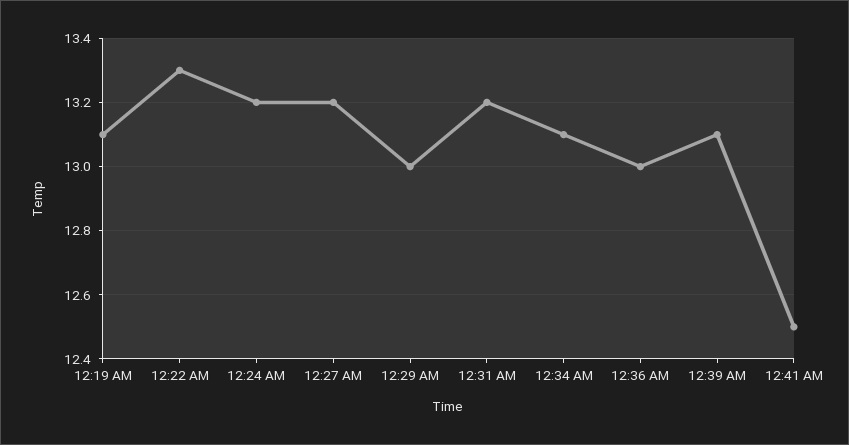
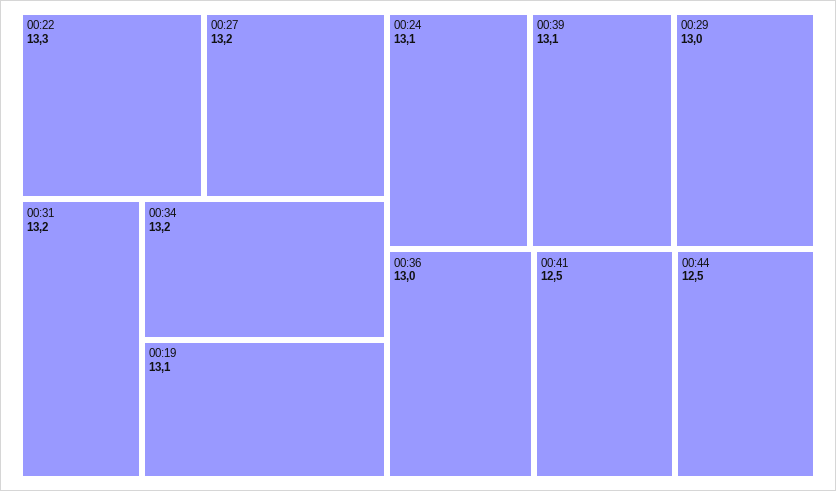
12:24 AM: 13.2 -> 13.1
12:34 AM: 13.1 -> 13.2
00:44: none -> 12.5

